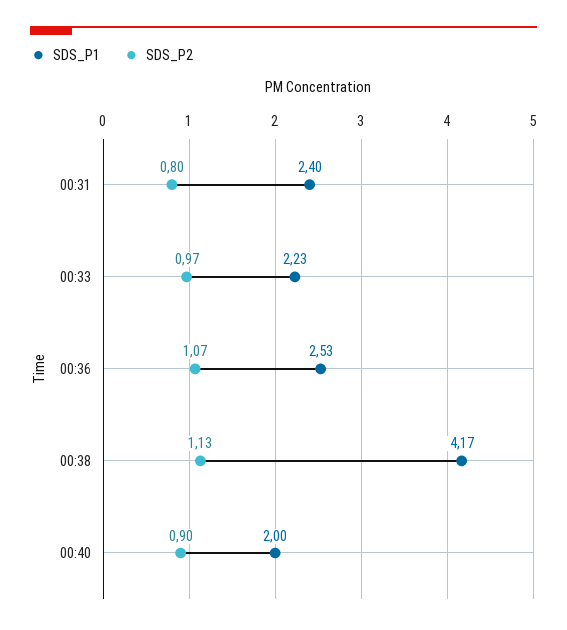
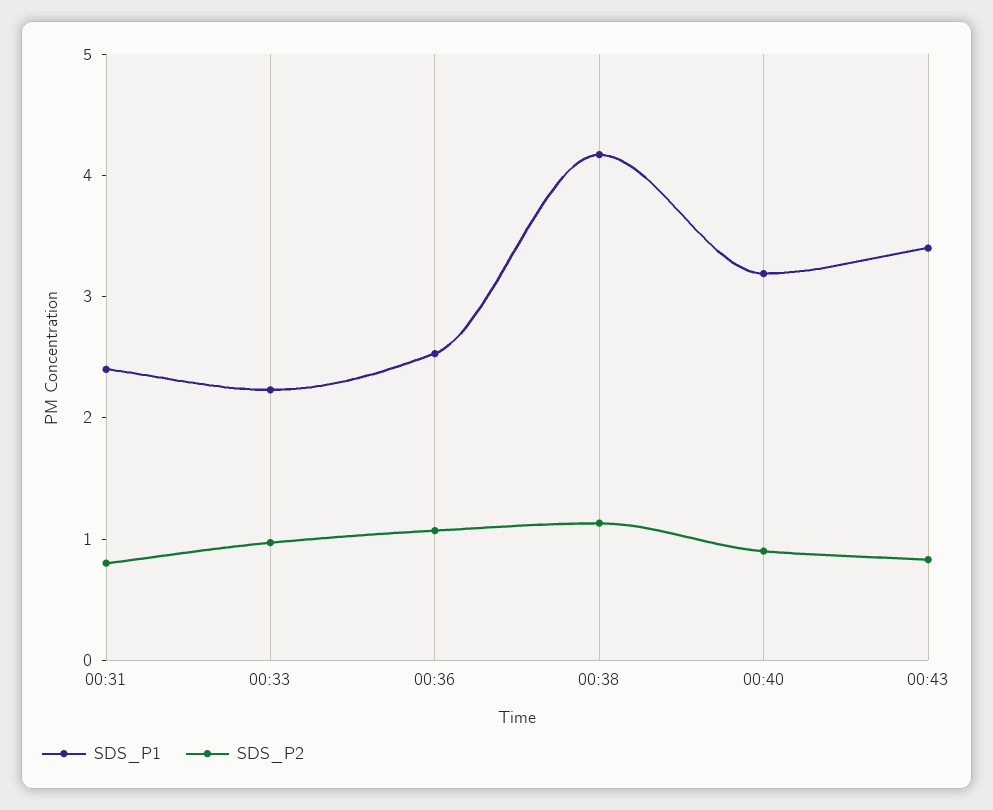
SDS_P1, 00:40: 2 -> 3.2
SDS_P1, 00:43: none -> 3.4
SDS_P2, 00:43: none -> 0.8

